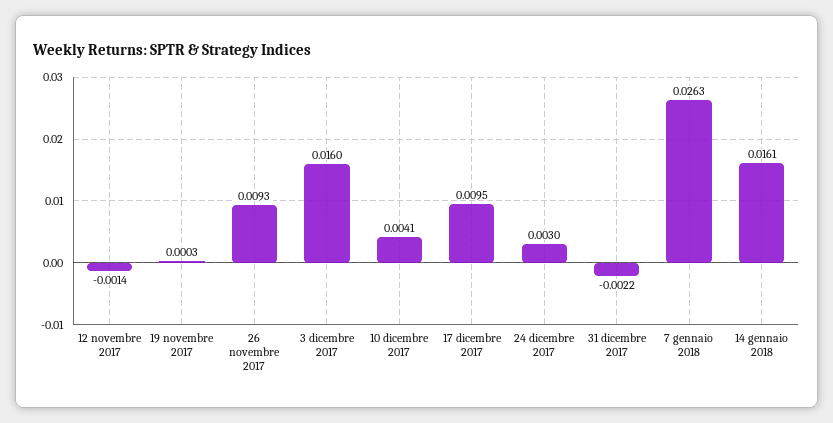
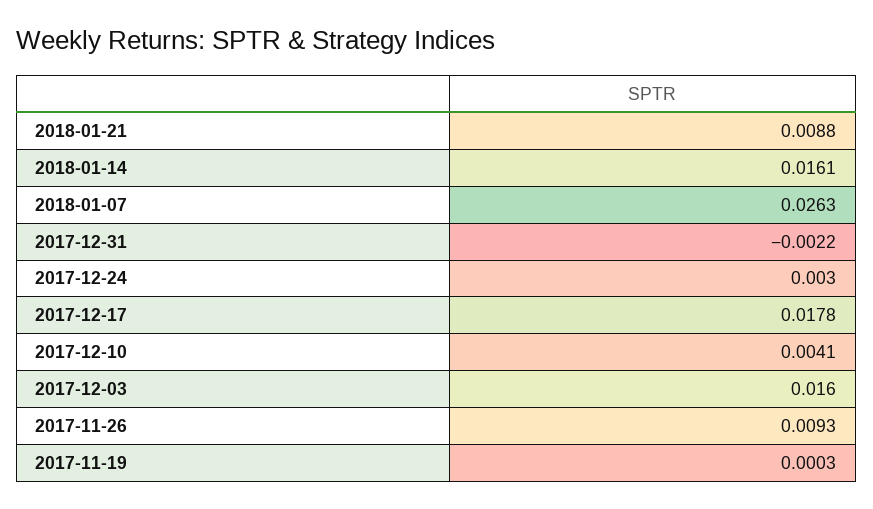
12 novembre 2017: -0.0014 -> none
17 dicembre 2017: 0.0095 -> 0.0178
2018-01-21: none -> 0.0088

